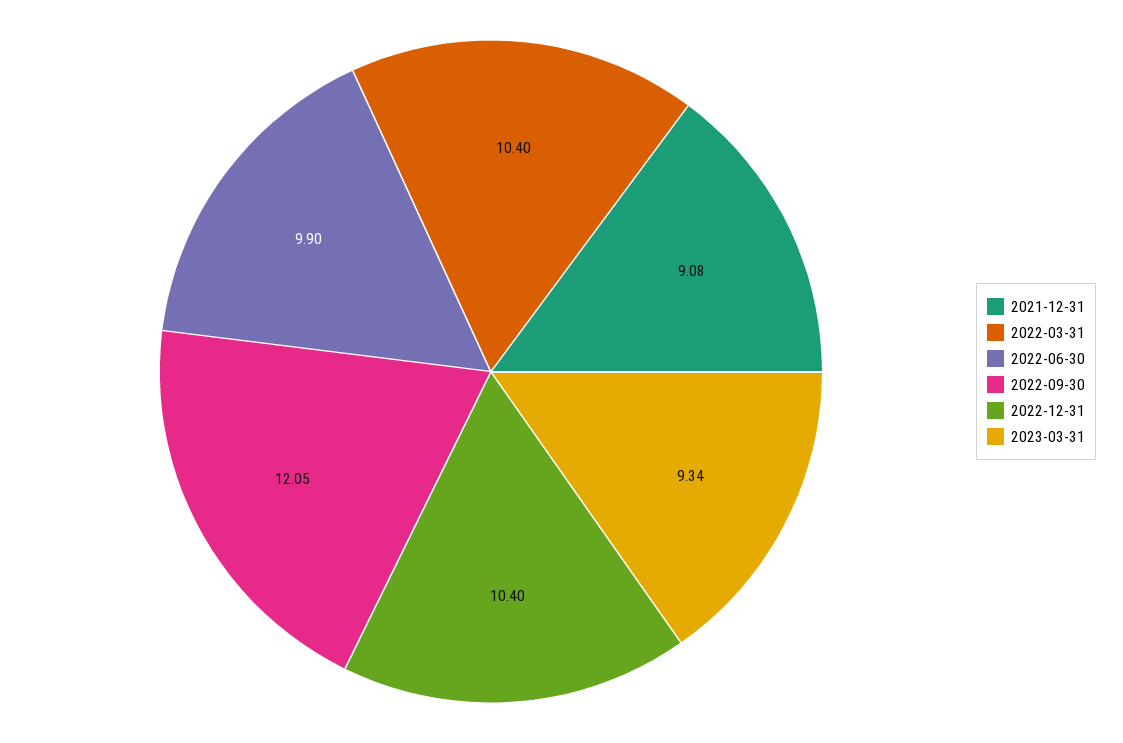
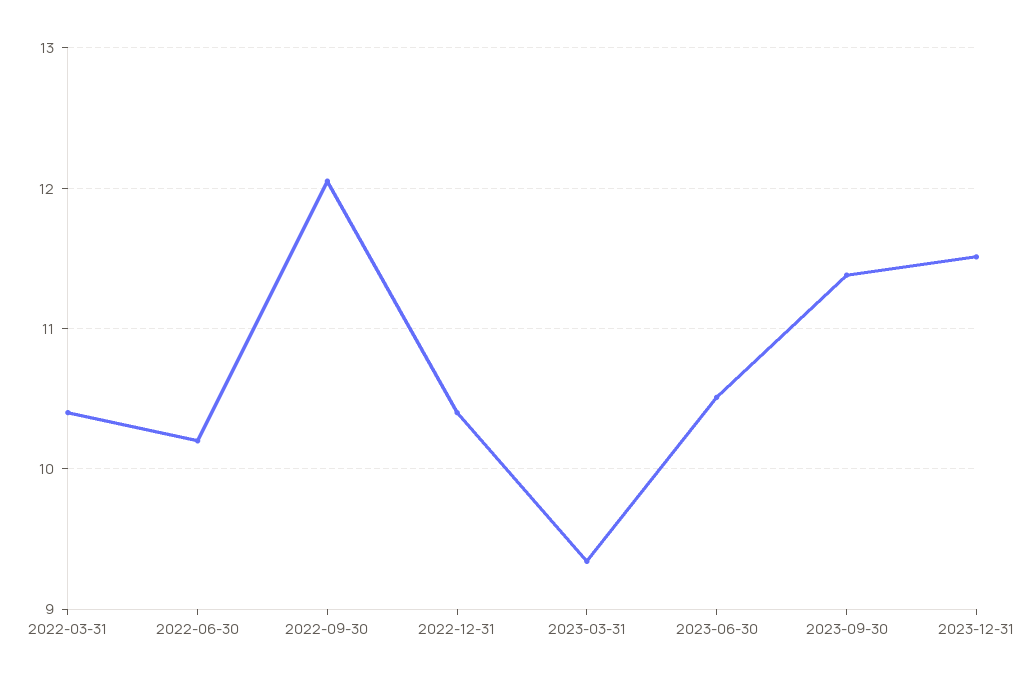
2021-12-31: 9.08 -> none
2022-06-30: 9.9 -> 10.2
2023-06-30: none -> 10.5
2023-09-30: none -> 11.4
2023-12-31: none -> 11.5

